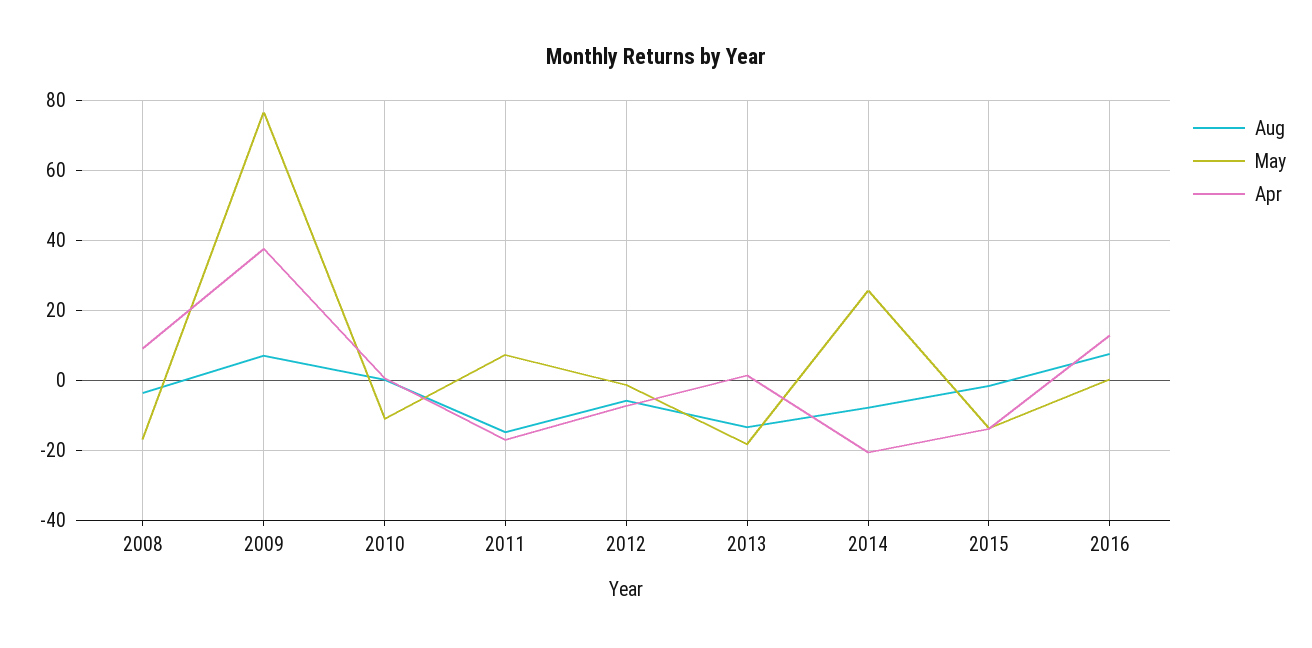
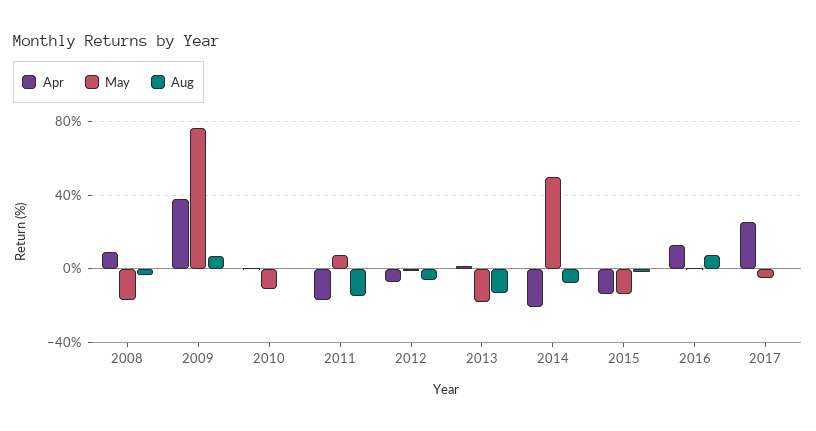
May, 2014: 26 -> 50
Apr, 2017: none -> 25
May, 2017: none -> -5
Aug, 2017: none -> 0

